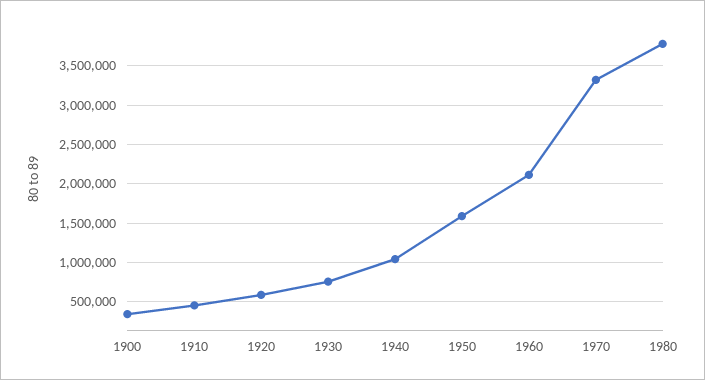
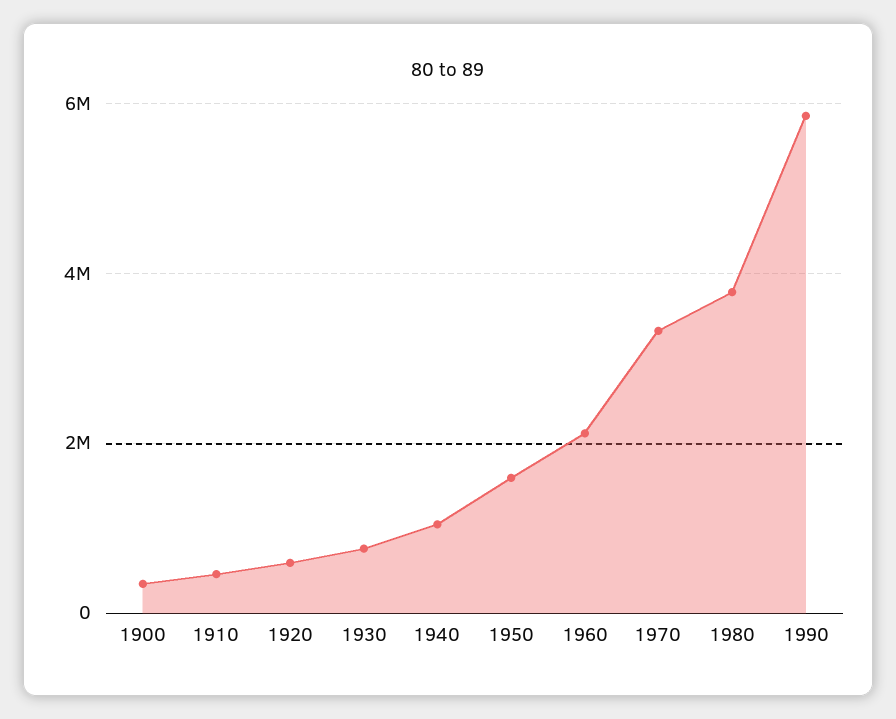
1990: none -> 5800000

